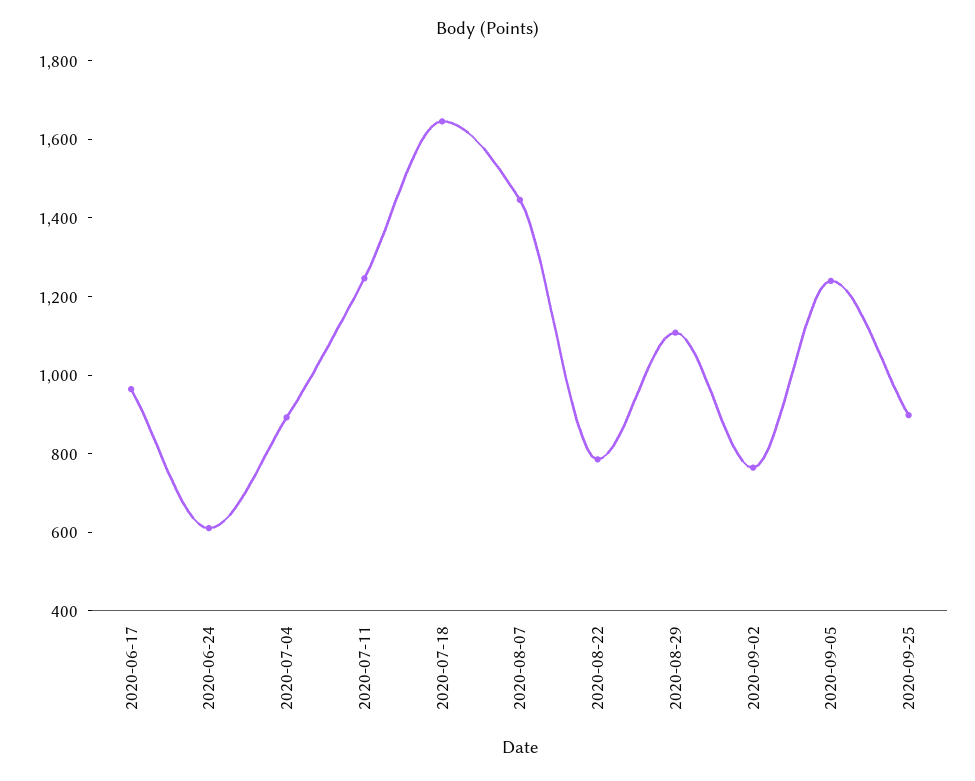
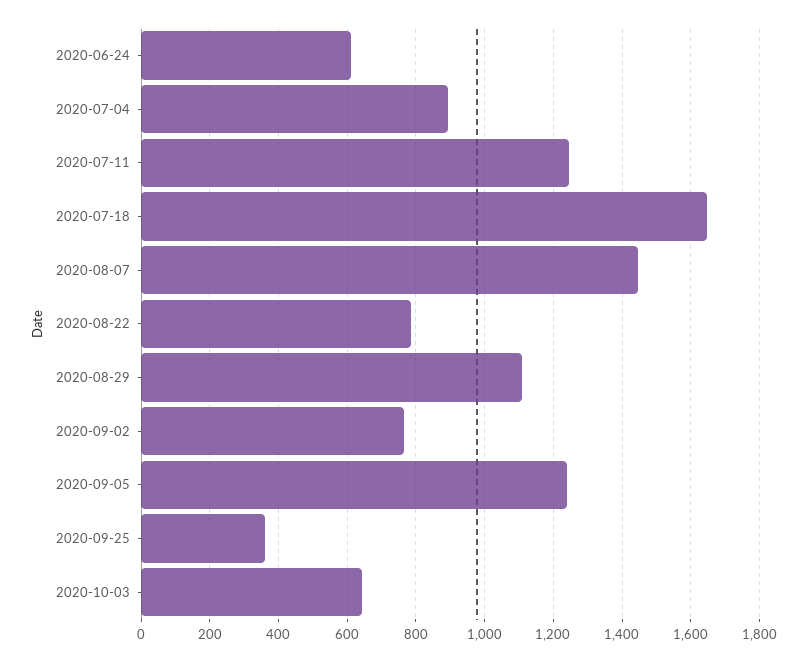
2020-06-17: 950 -> none
2020-09-25: 900 -> 360
2020-10-03: none -> 640

